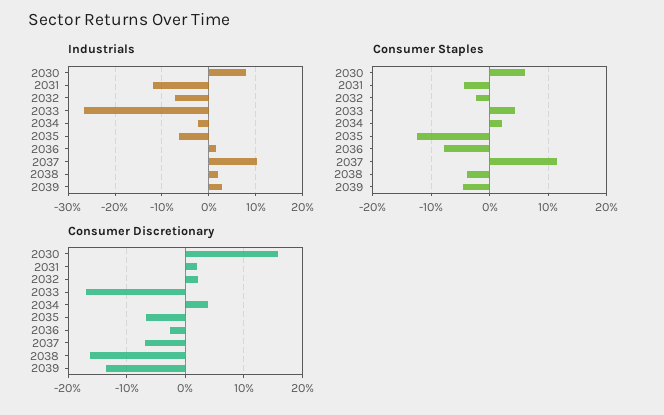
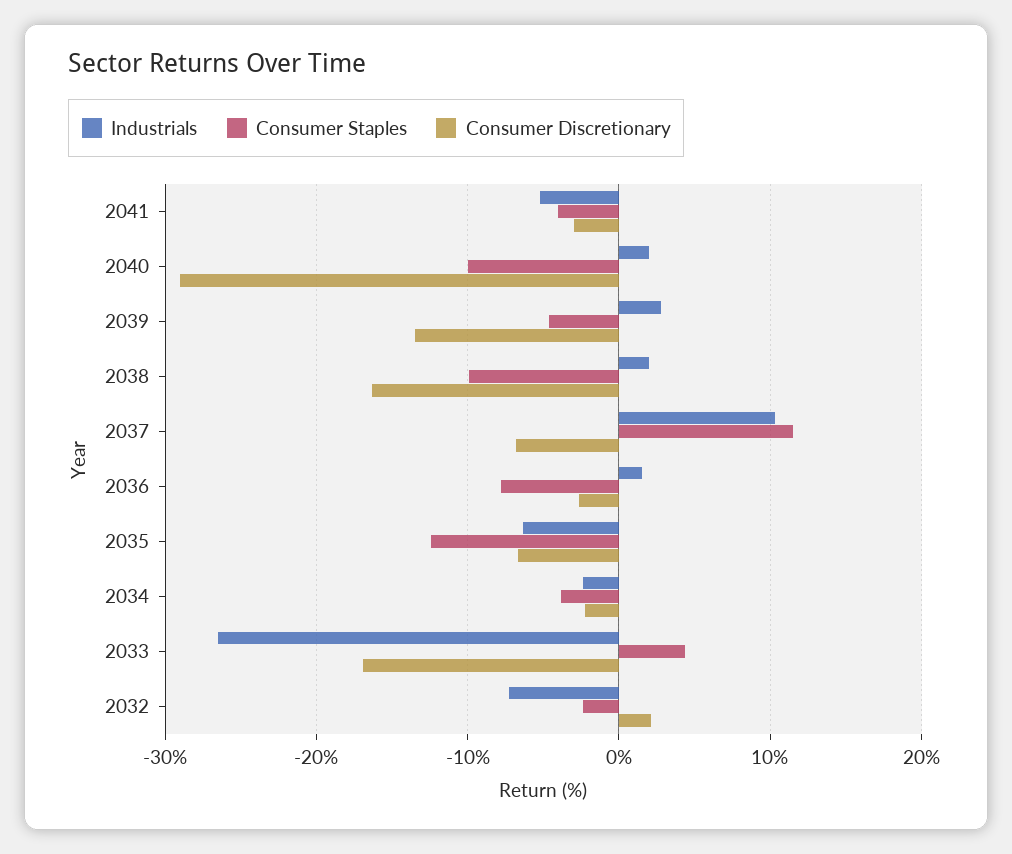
Industrials, 2030: 8 -> none
Industrials, 2031: -12 -> none
Consumer Staples, 2030: 6 -> none
Consumer Staples, 2031: -4 -> none
Consumer Staples, 2034: 2 -> -4
Consumer Staples, 2038: -4 -> -10
Consumer Discretionary, 2030: 16 -> none
Consumer Discretionary, 2031: 2 -> none
Consumer Discretionary, 2034: 4 -> -2
Industrials, 2041: none -> -5
Consumer Staples, 2041: none -> -4
Consumer Discretionary, 2041: none -> -3
Industrials, 2040: none -> 2
Consumer Staples, 2040: none -> -10
Consumer Discretionary, 2040: none -> -29

